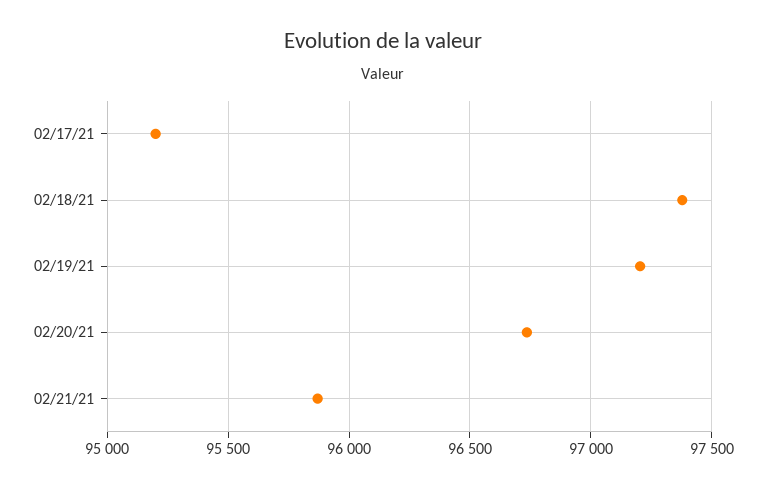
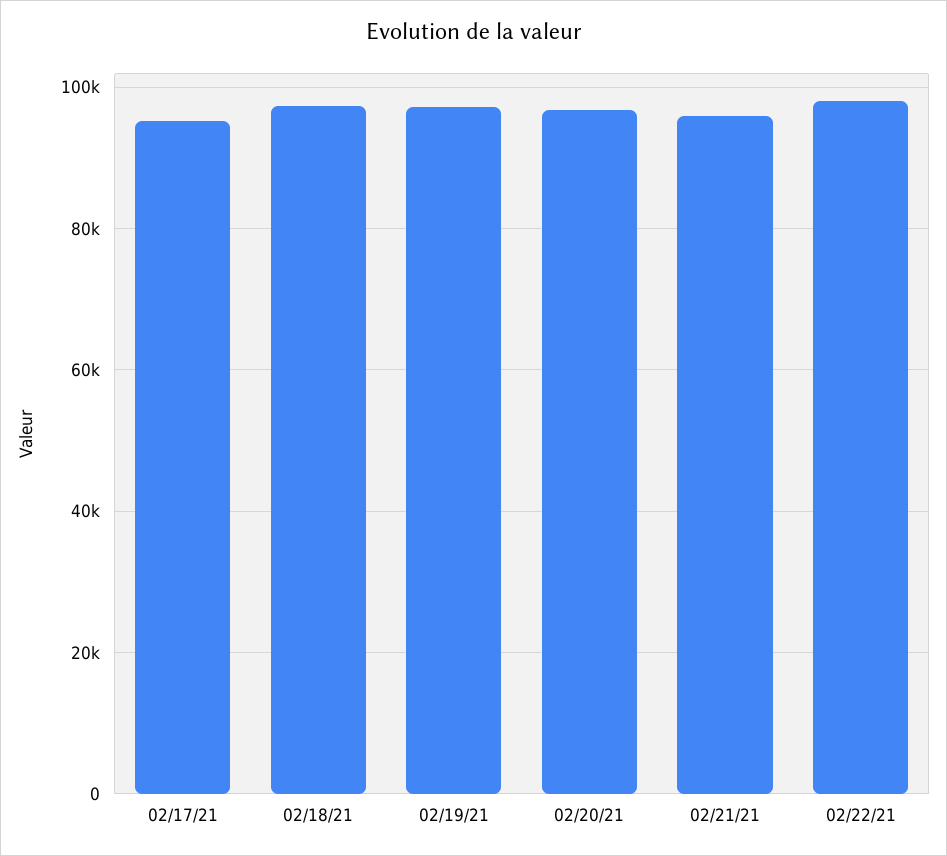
02/22/21: none -> 98000

